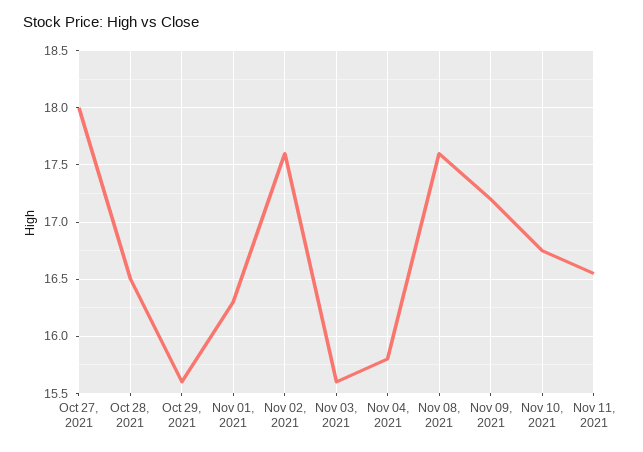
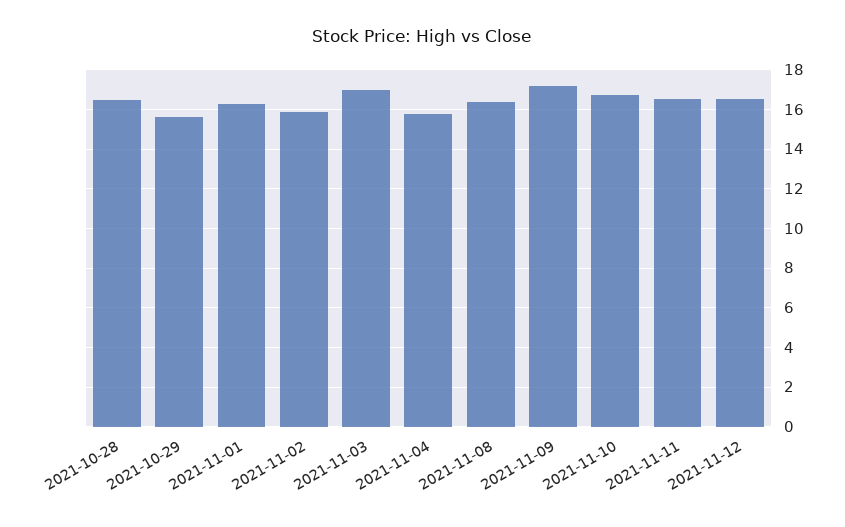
Oct 27, 2021: 18 -> none
Nov 02, 2021: 17.6 -> 16
Nov 03, 2021: 15.6 -> 17
Nov 08, 2021: 17.6 -> 16.5
2021-11-12: none -> 16.5

